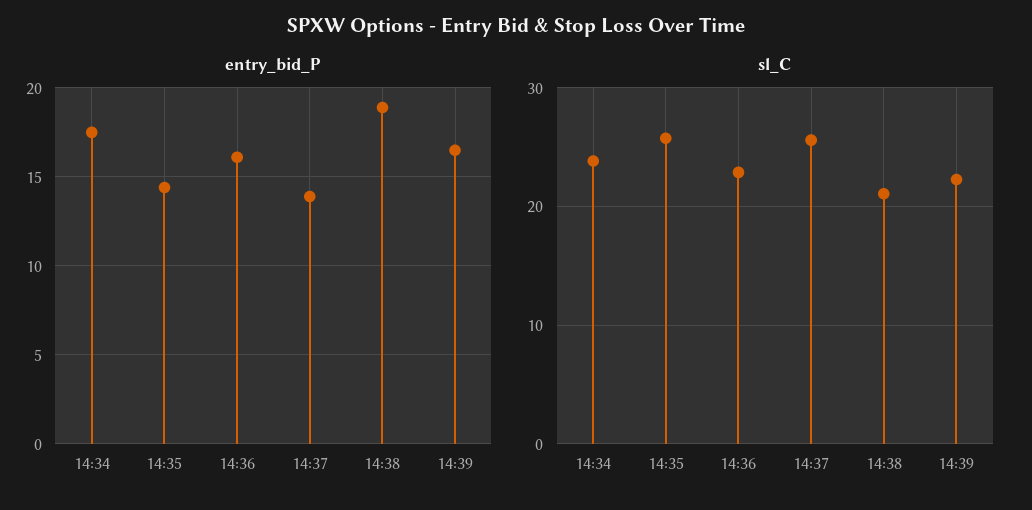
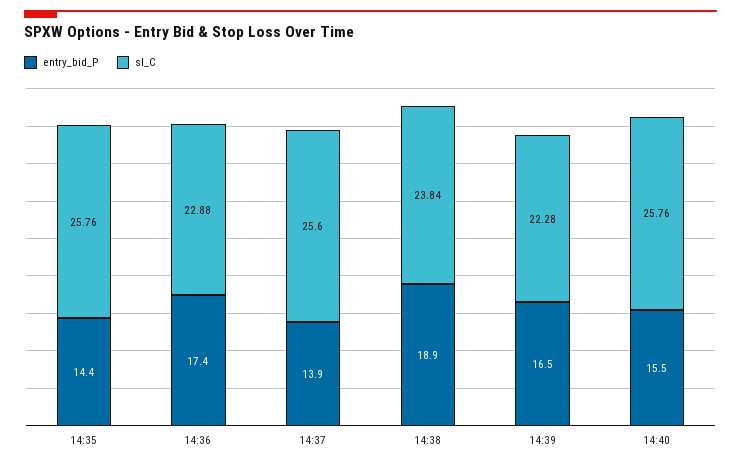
entry_bid_P, 14:34: 17.5 -> none
entry_bid_P, 14:36: 16 -> 17.4
sl_C, 14:34: 24 -> none
sl_C, 14:38: 21 -> 23.84
entry_bid_P, 14:40: none -> 15.5
sl_C, 14:40: none -> 25.76

